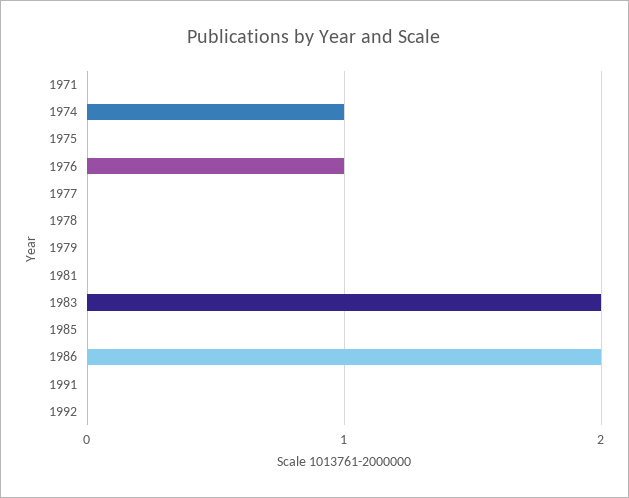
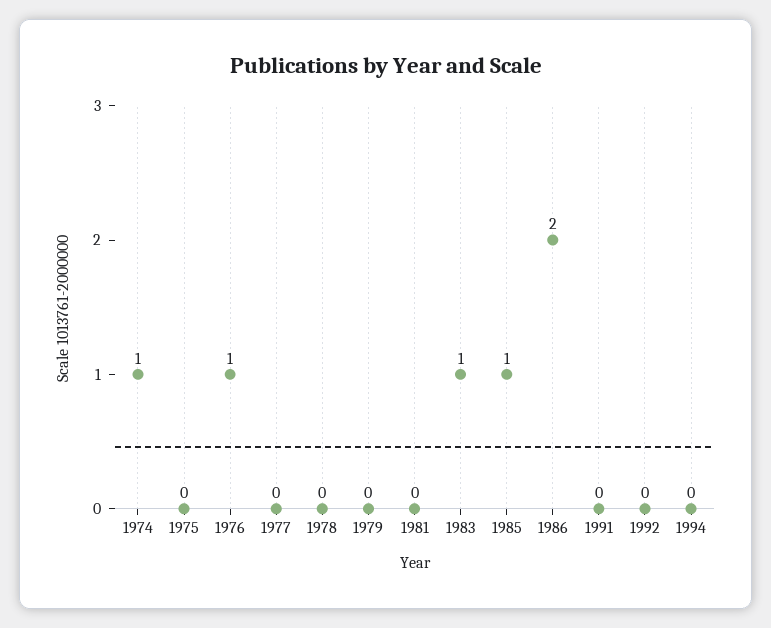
1971: 0 -> none
1983: 2 -> 1
1985: 0 -> 1
1994: none -> 0

